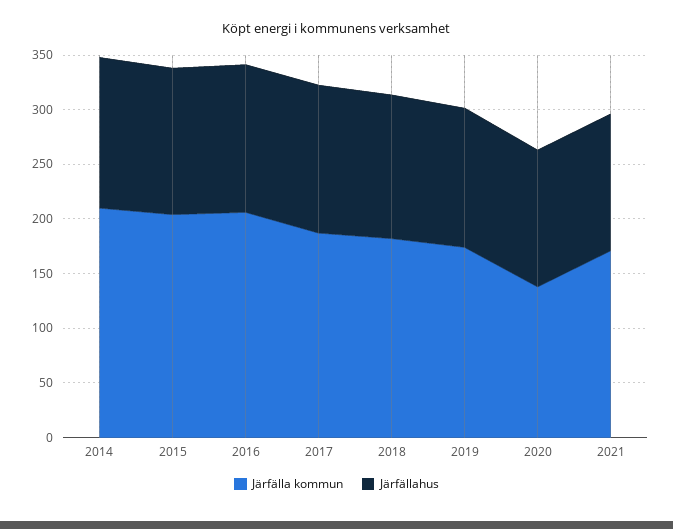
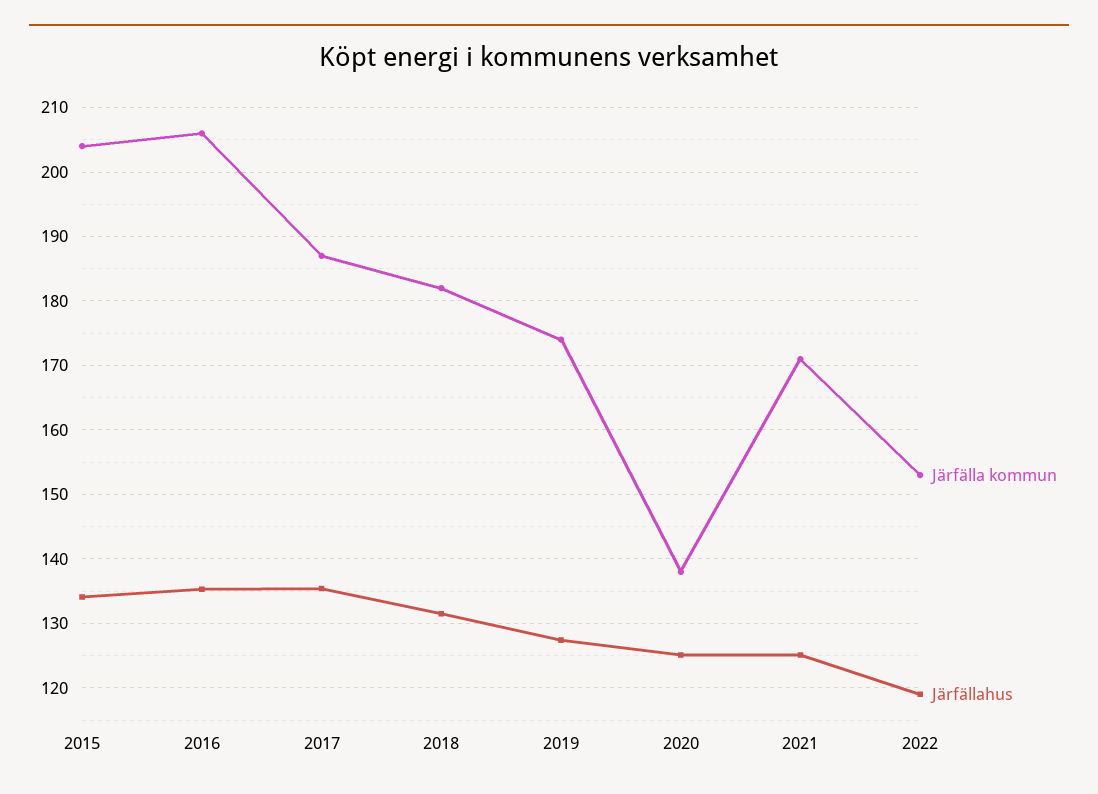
Järfälla kommun, 2014: 210 -> none
Järfällahus, 2014: 140 -> none
Järfälla kommun, 2022: none -> 153
Järfällahus, 2022: none -> 119

